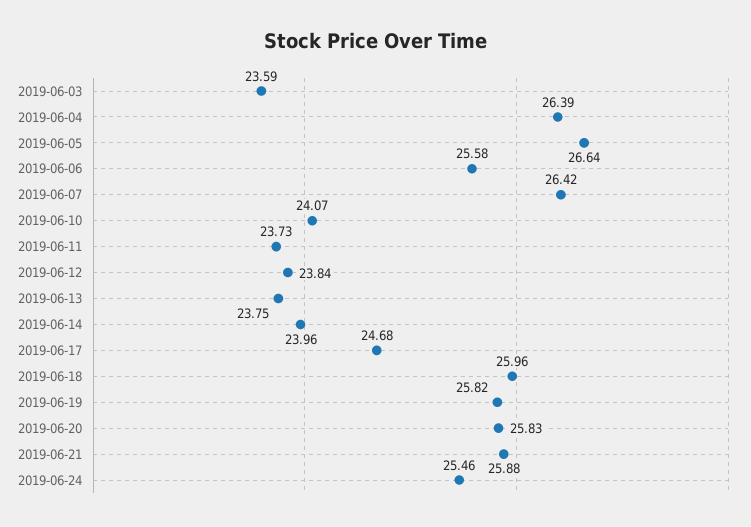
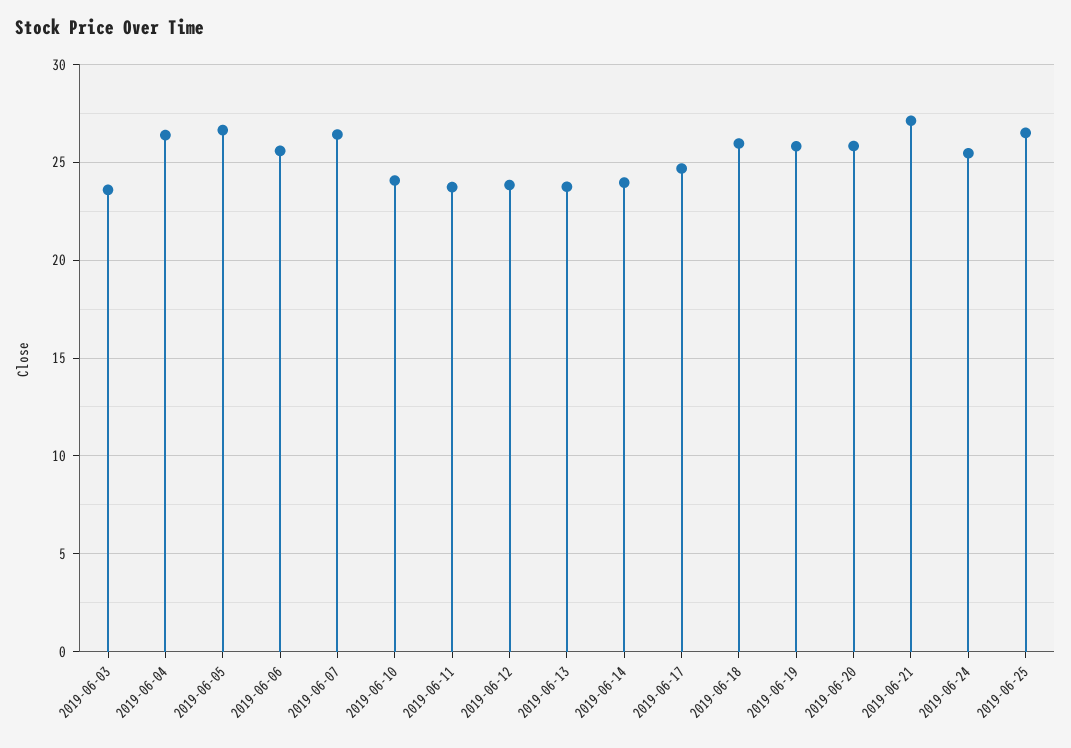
2019-06-21: 25.88 -> 27
2019-06-25: none -> 26.5

